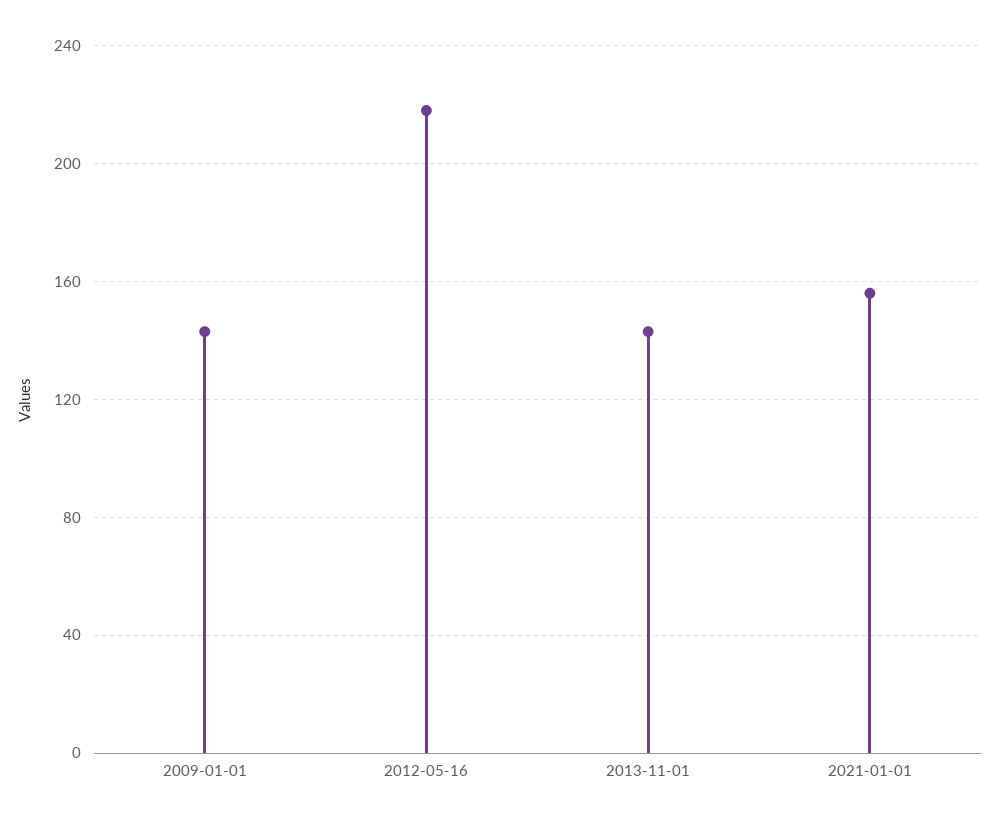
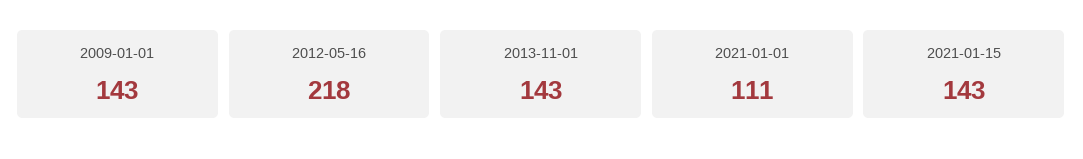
2021-01-01: 155 -> 111
2021-01-15: none -> 143

